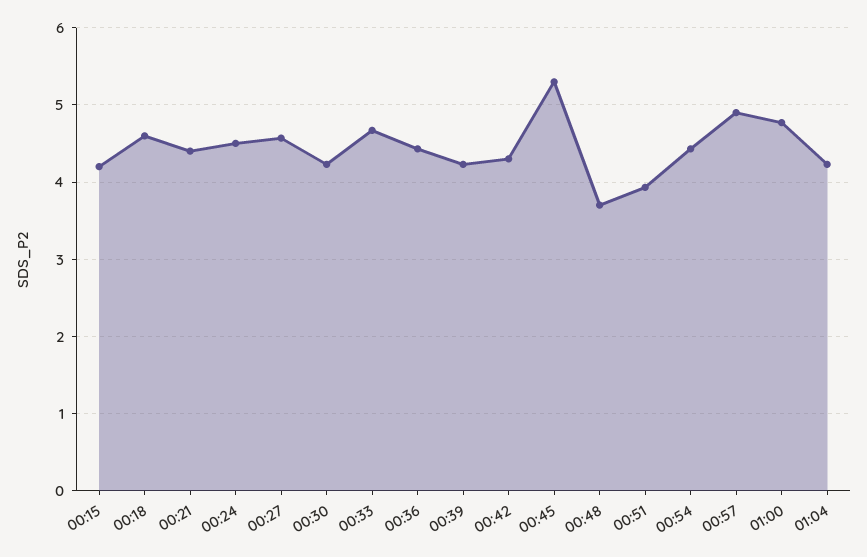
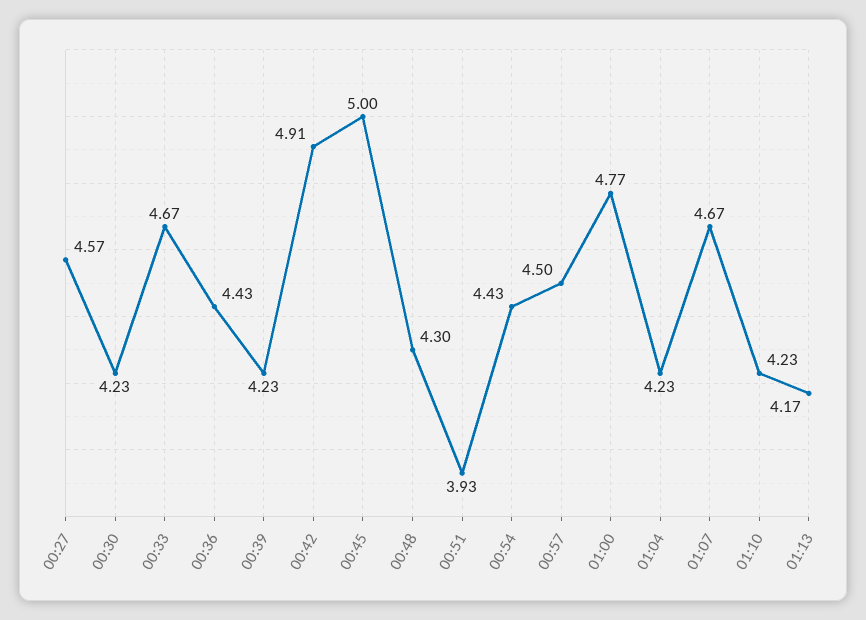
00:15: 4.2 -> none
00:18: 4.6 -> none
00:21: 4.4 -> none
00:24: 4.5 -> none
00:42: 4.3 -> 4.91
00:45: 5.3 -> 5
00:48: 3.7 -> 4.3
00:57: 4.9 -> 4.5
01:07: none -> 4.67
01:10: none -> 4.23
01:13: none -> 4.17

